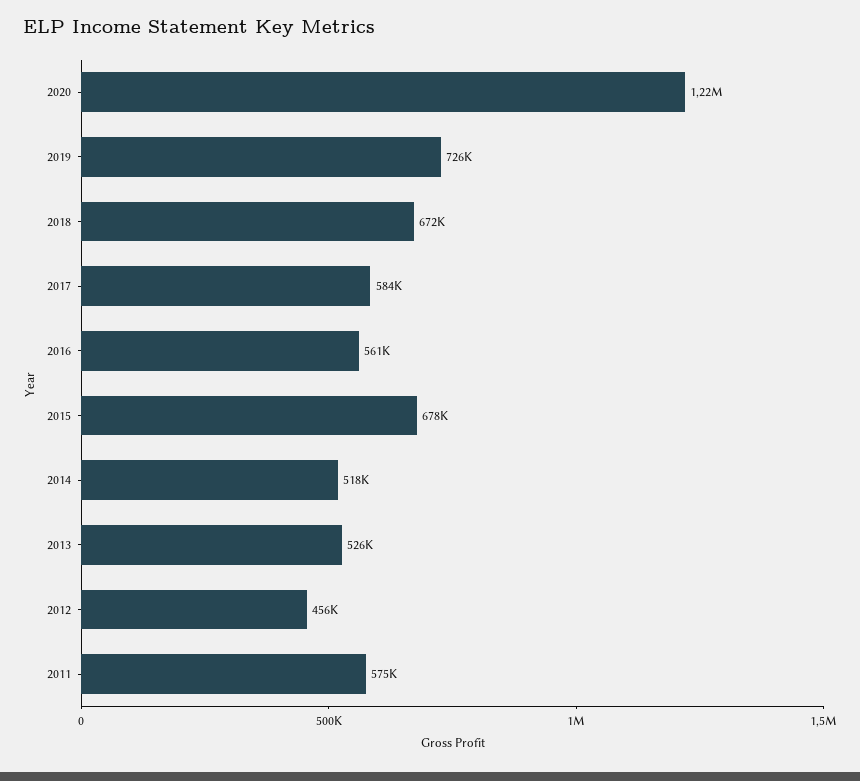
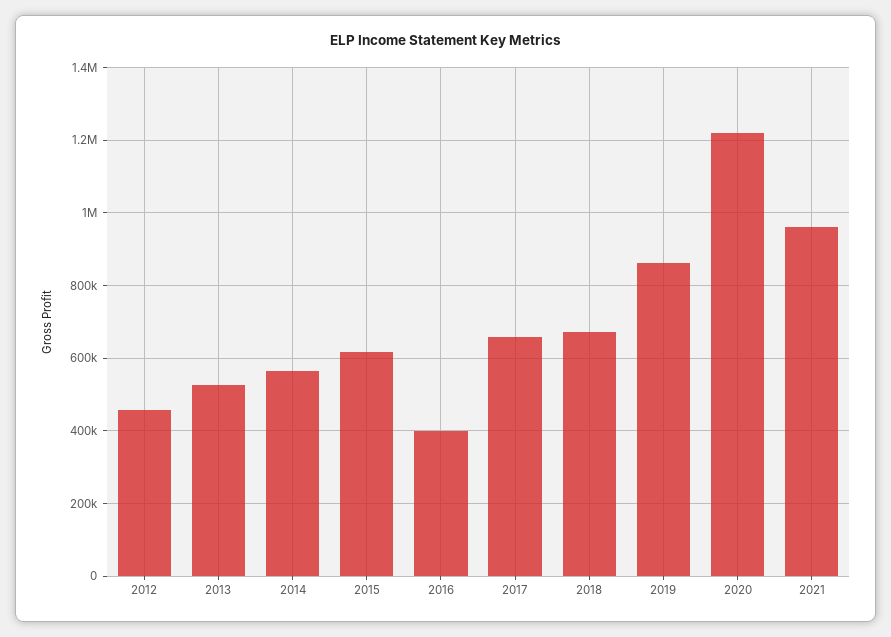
2019: 726000 -> 860000
2017: 584000 -> 660000
2016: 561000 -> 400000
2015: 678000 -> 620000
2014: 518000 -> 560000
2011: 575000 -> none
2021: none -> 960000

